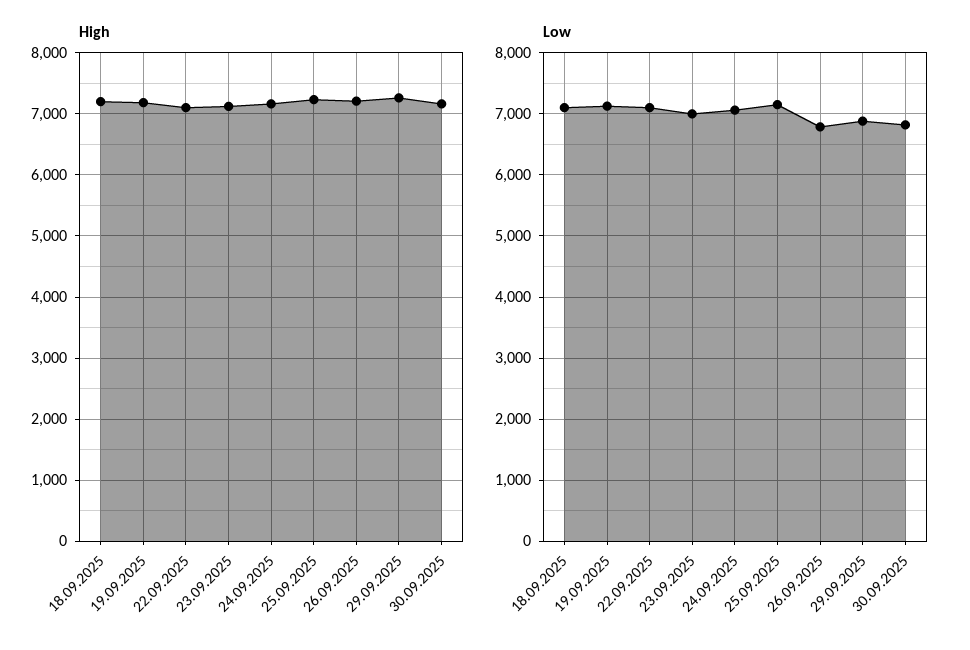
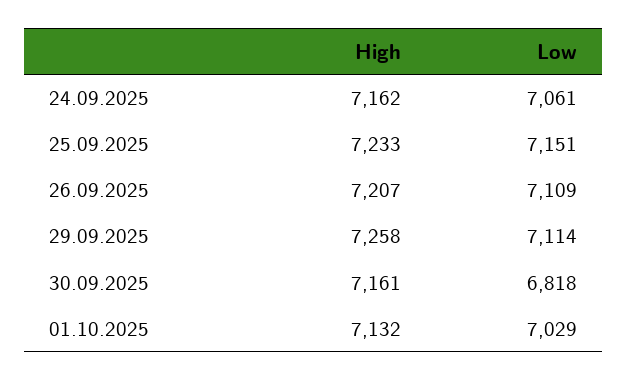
High, 18.09.2025: 7200 -> none
High, 19.09.2025: 7200 -> none
High, 22.09.2025: 7100 -> none
High, 23.09.2025: 7100 -> none
Low, 18.09.2025: 7100 -> none
Low, 19.09.2025: 7100 -> none
Low, 22.09.2025: 7100 -> none
Low, 23.09.2025: 7000 -> none
Low, 26.09.2025: 6800 -> 7109
Low, 29.09.2025: 6900 -> 7114
High, 01.10.2025: none -> 7132
Low, 01.10.2025: none -> 7029

